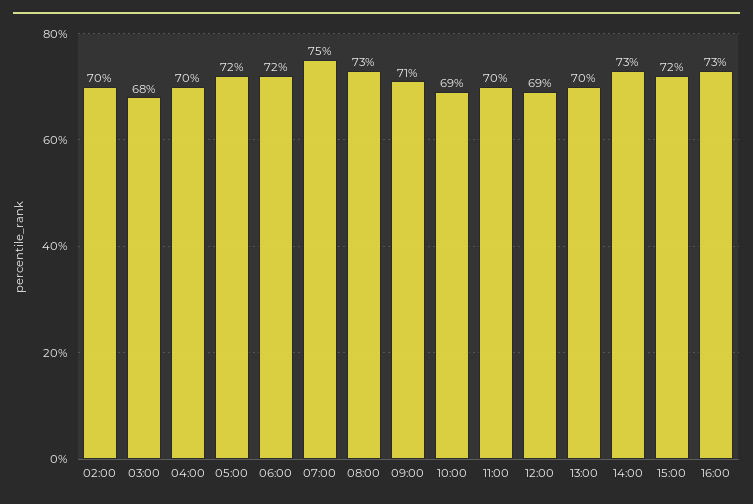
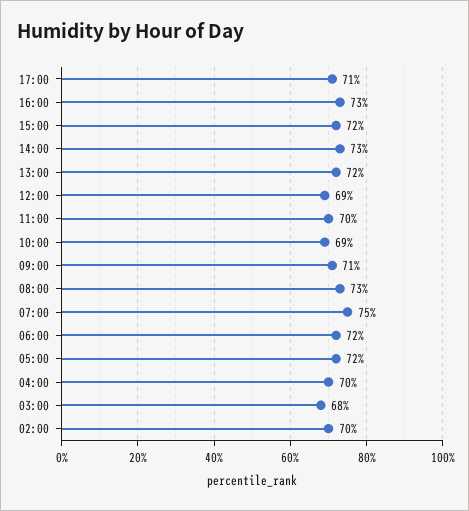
13:00: 70 -> 72
17:00: none -> 71

